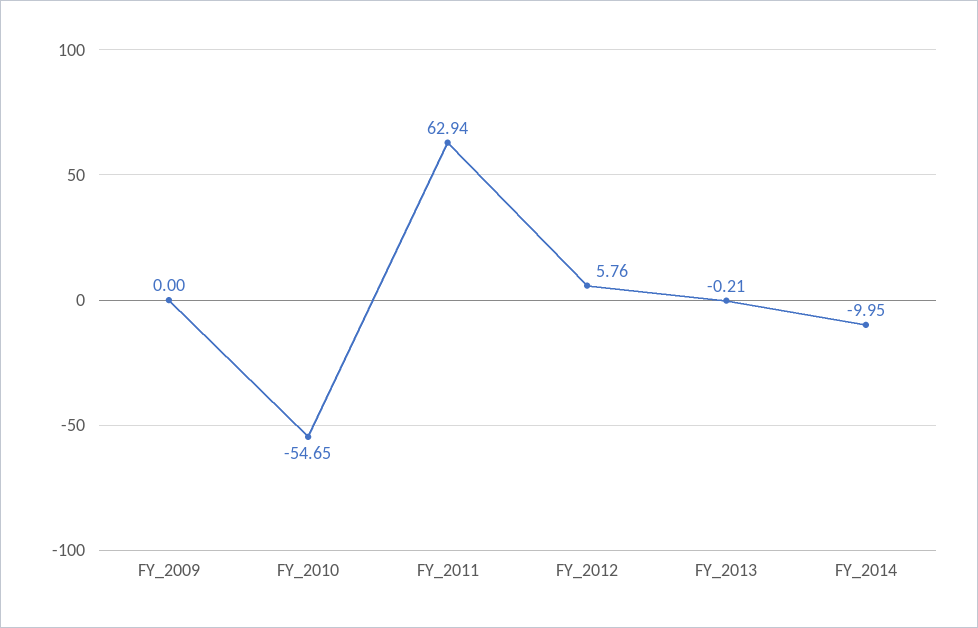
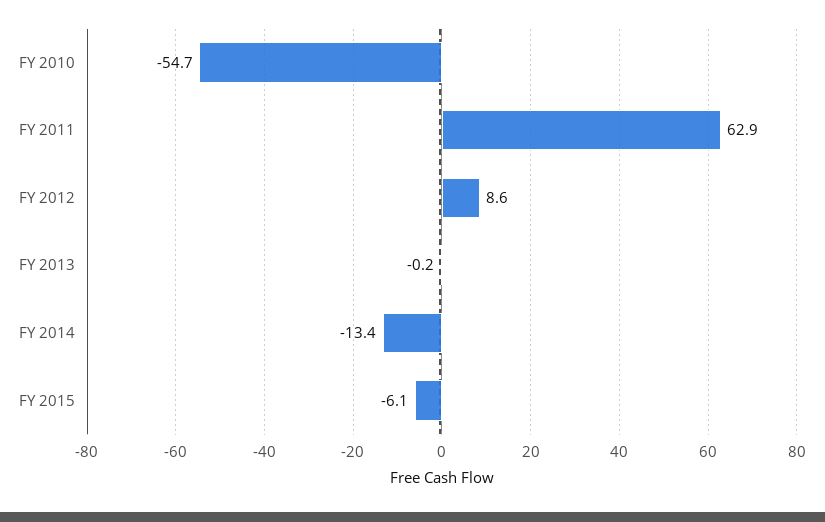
FY_2009: 0 -> none
FY_2012: 5.76 -> 8.6
FY_2014: -9.95 -> -13.4
FY 2015: none -> -6.1

